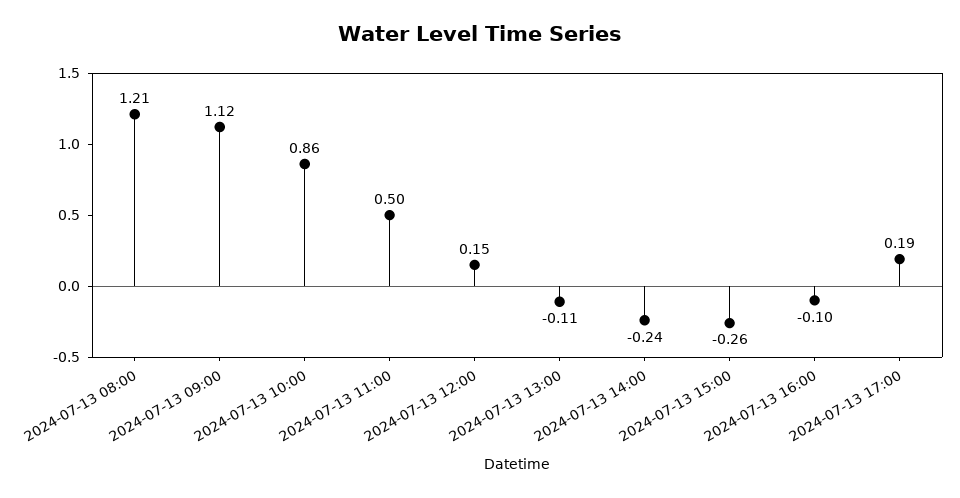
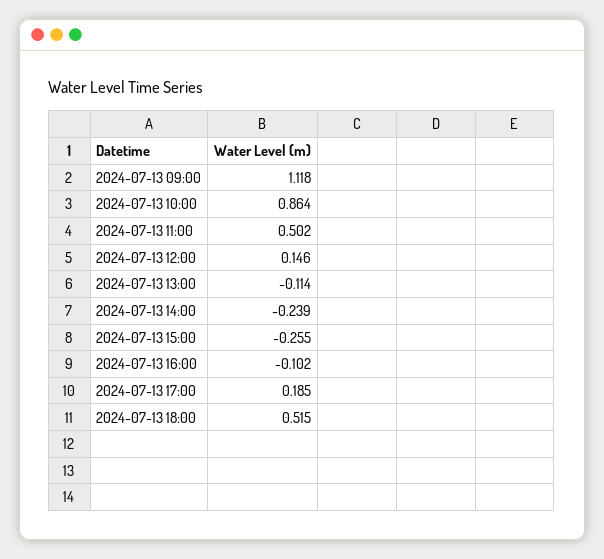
2024-07-13 08:00: 1.21 -> none
2024-07-13 18:00: none -> 0.515

